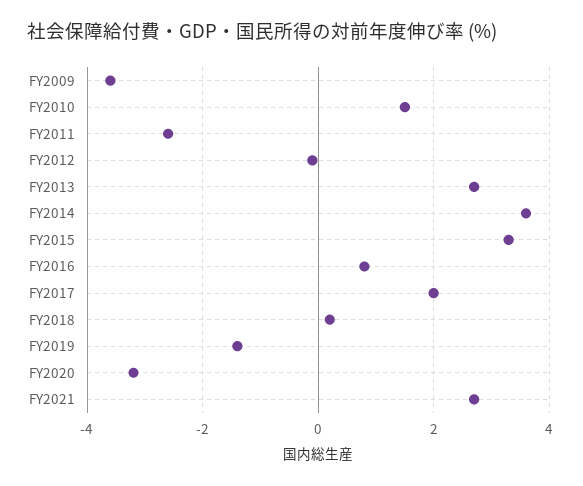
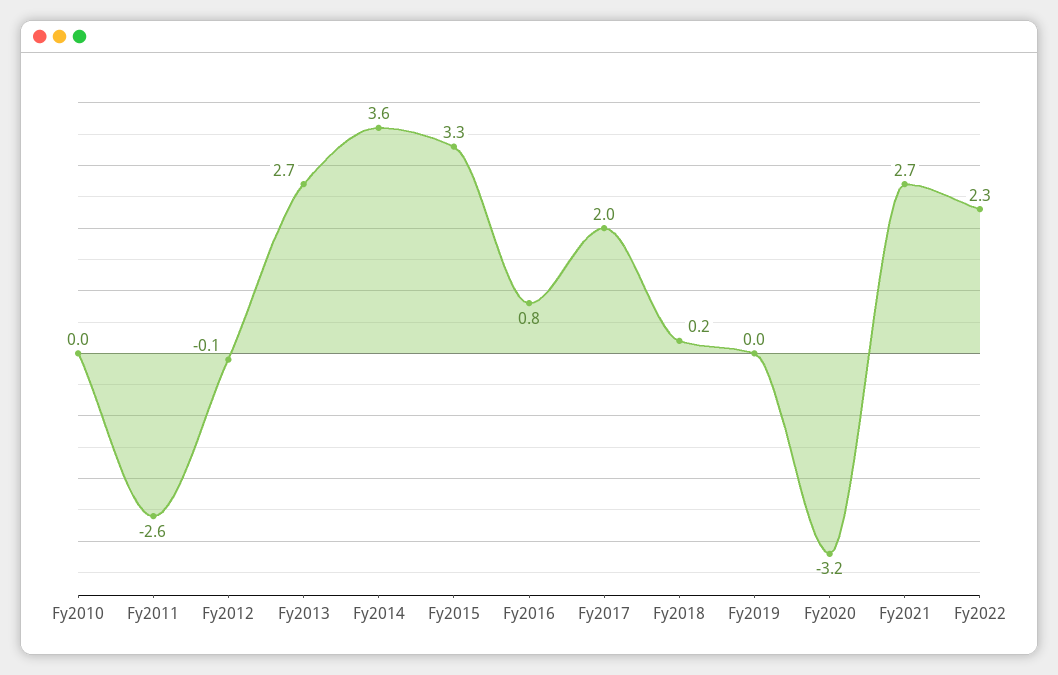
FY2009: -3.5 -> none
FY2010: 1.5 -> 0
FY2019: -1.5 -> 0
Fy2022: none -> 2.3

